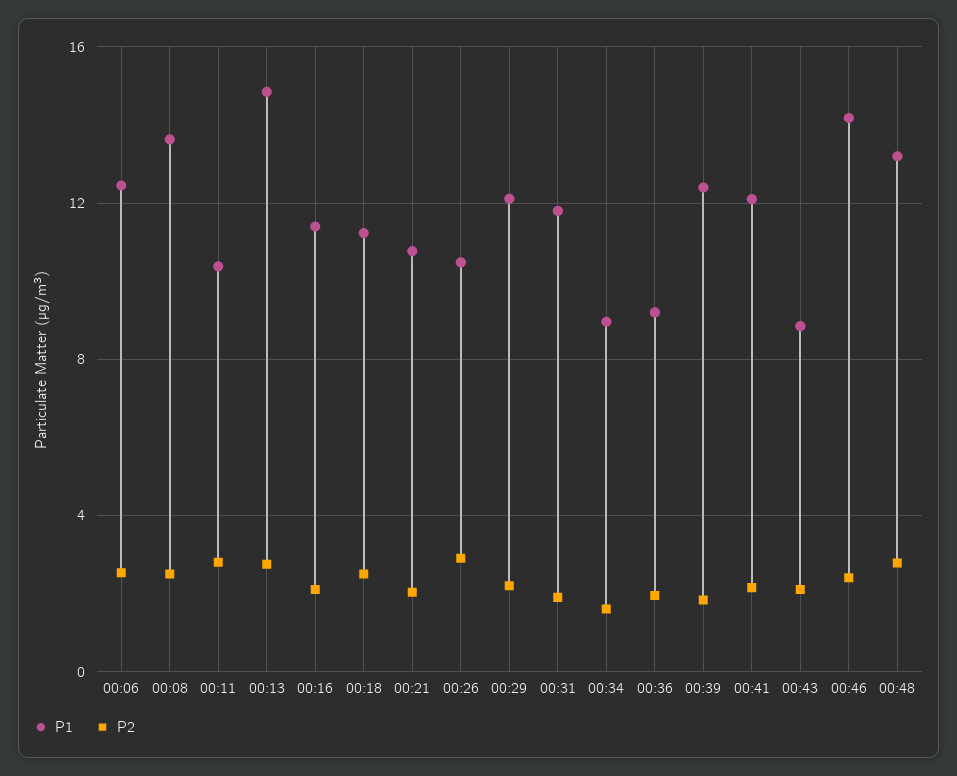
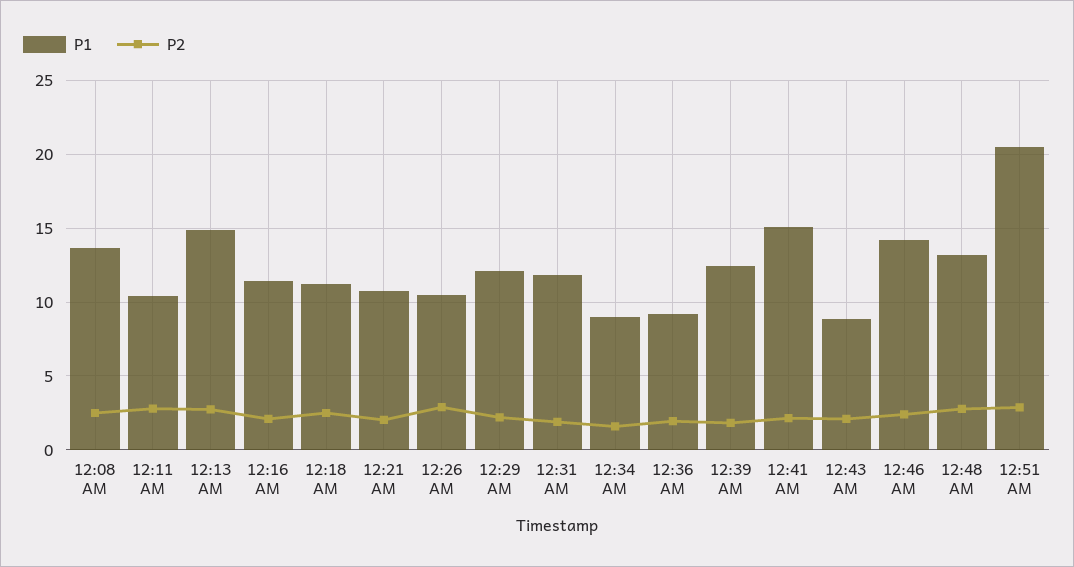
P1, 00:06: 12.5 -> none
P2, 00:06: 2.5 -> none
P1, 00:41: 12 -> 15
P1, 12:51 AM: none -> 20.5
P2, 12:51 AM: none -> 3

